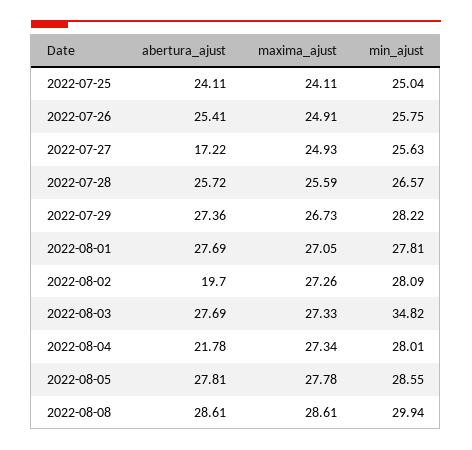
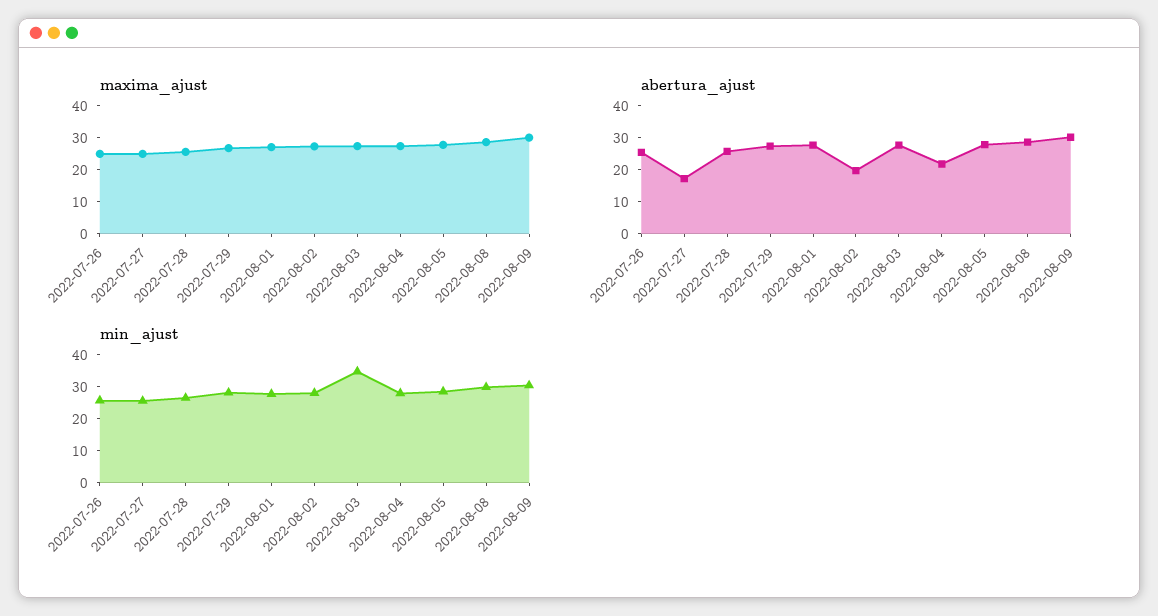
abertura_ajust, 2022-07-25: 24.11 -> none
maxima_ajust, 2022-07-25: 24.11 -> none
min_ajust, 2022-07-25: 25.04 -> none
maxima_ajust, 2022-08-09: none -> 30
abertura_ajust, 2022-08-09: none -> 30
min_ajust, 2022-08-09: none -> 30

